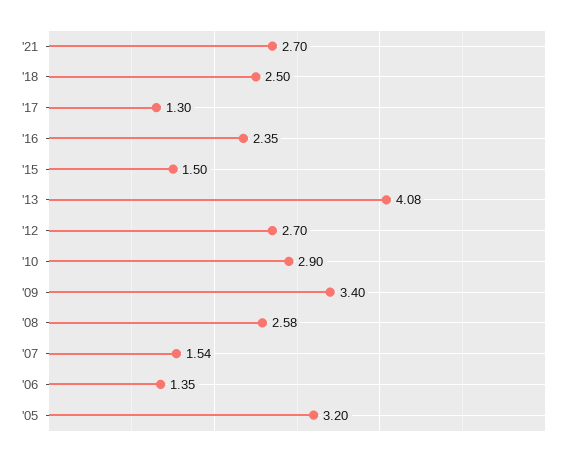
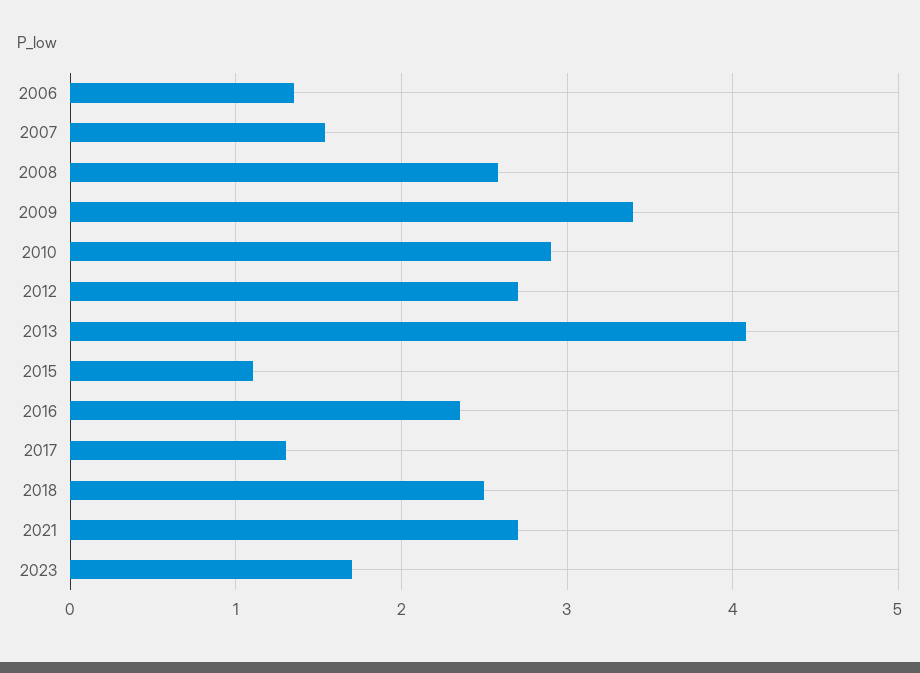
'15: 1.5 -> 1.1
'05: 3.2 -> none
2023: none -> 1.7

